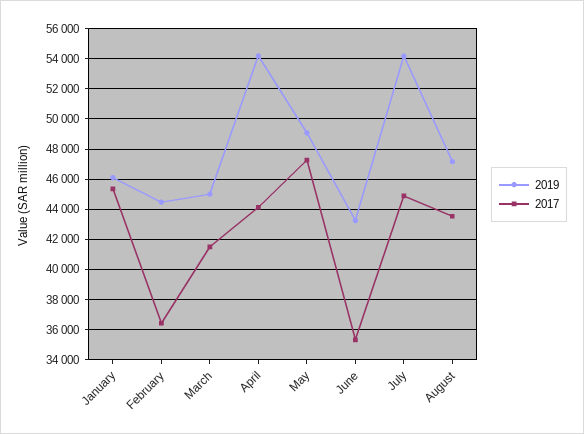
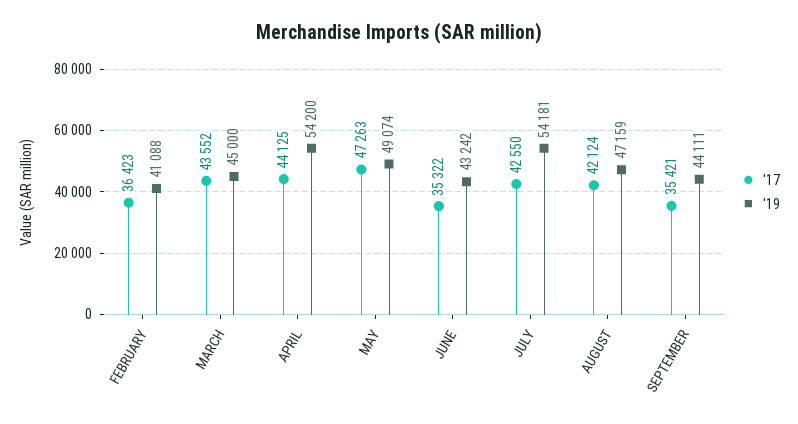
2019, January: 46000 -> none
2017, January: 45500 -> none
2019, February: 44500 -> 41088
2017, March: 41500 -> 43552
2017, July: 45000 -> 42550
2017, August: 43500 -> 42124
2017, SEPTEMBER: none -> 35421
2019, SEPTEMBER: none -> 44111

